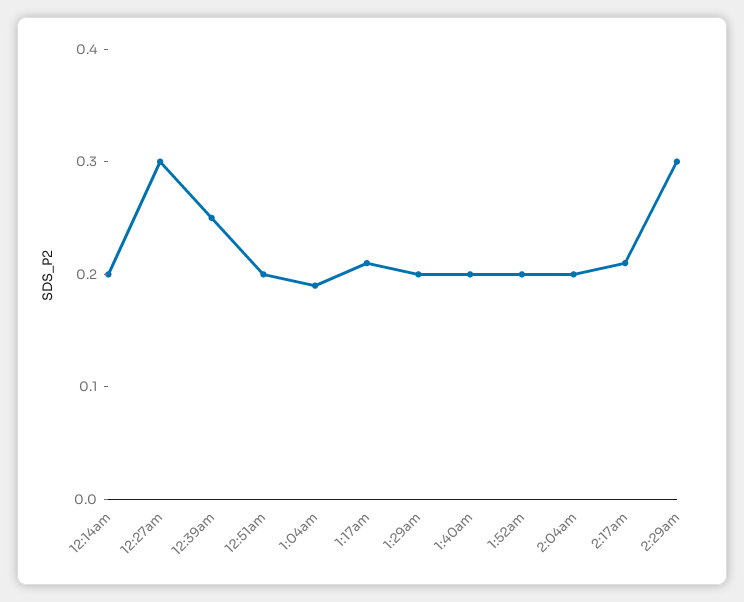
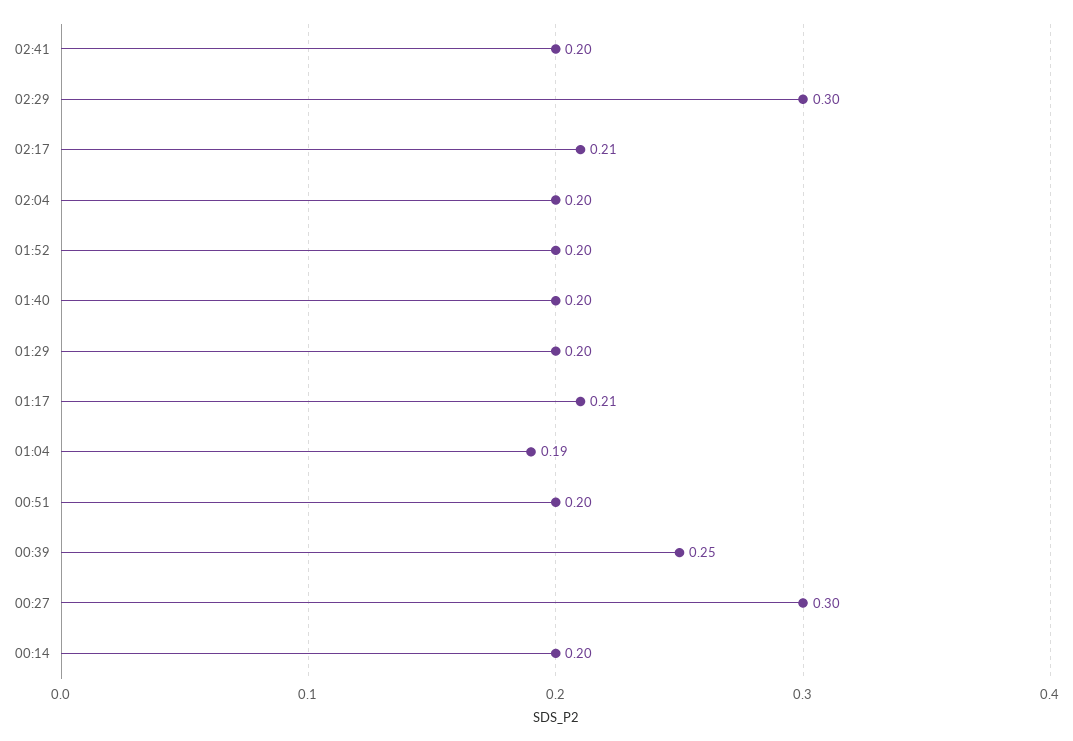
02:41: none -> 0.2

